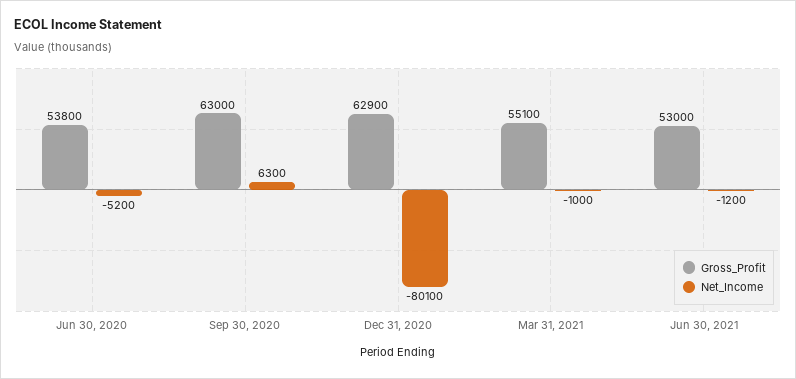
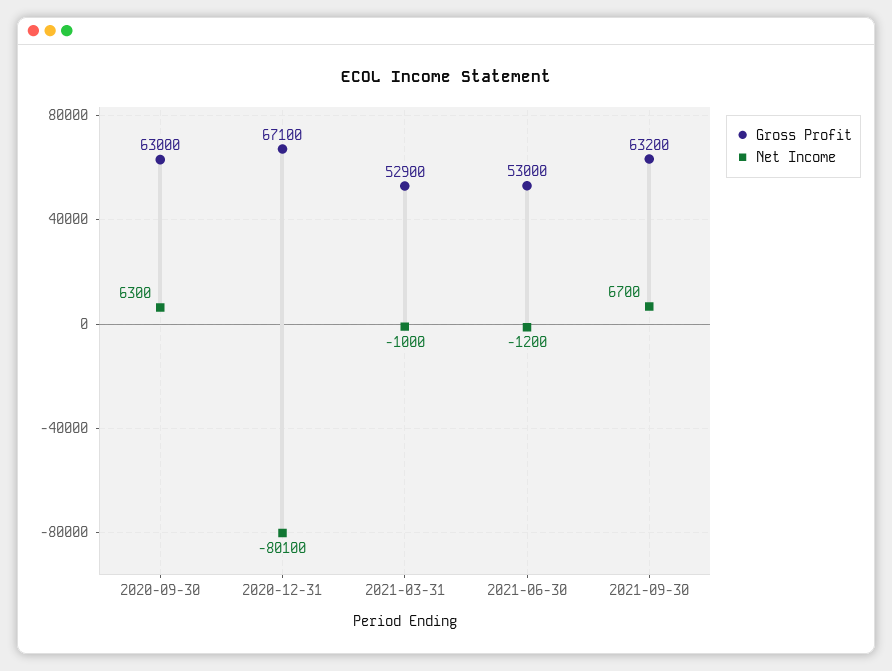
Gross_Profit, Jun 30, 2020: 53800 -> none
Net_Income, Jun 30, 2020: -5200 -> none
Gross_Profit, Dec 31, 2020: 62900 -> 67100
Gross_Profit, Mar 31, 2021: 55100 -> 52900
Gross_Profit, 2021-09-30: none -> 63200
Net_Income, 2021-09-30: none -> 6700

